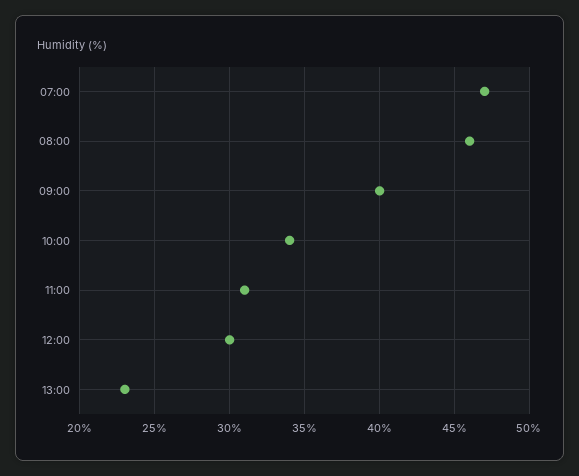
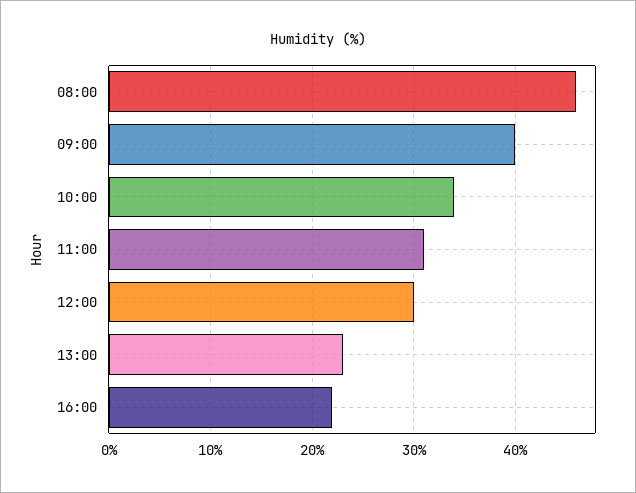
07:00: 47 -> none
16:00: none -> 22

